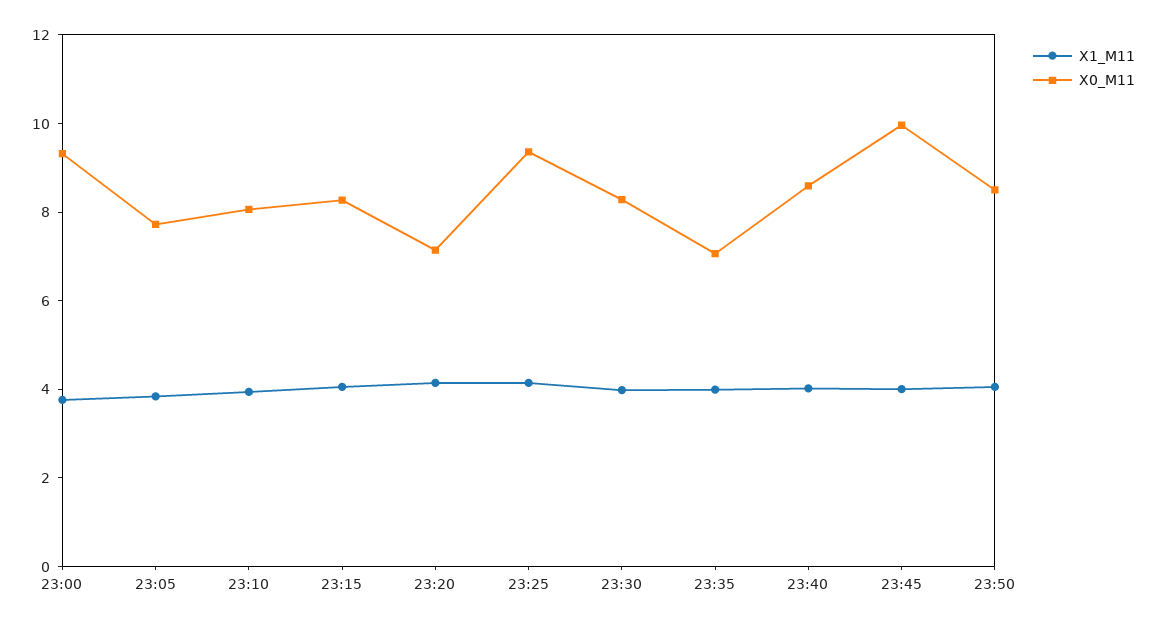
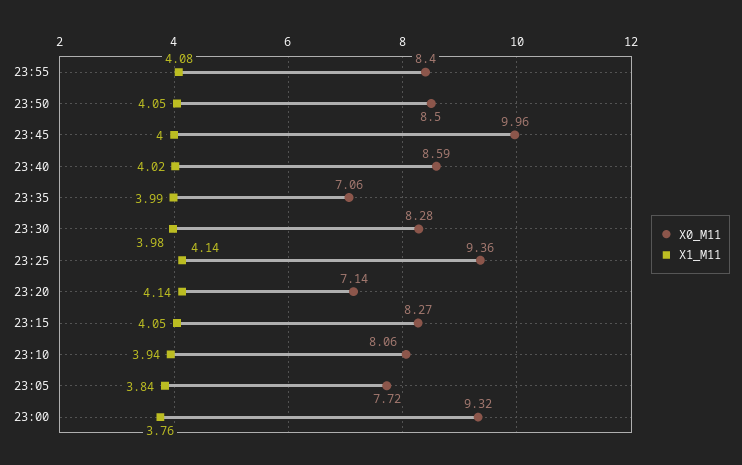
X0_M11, 23:55: none -> 8.4
X1_M11, 23:55: none -> 4.08

